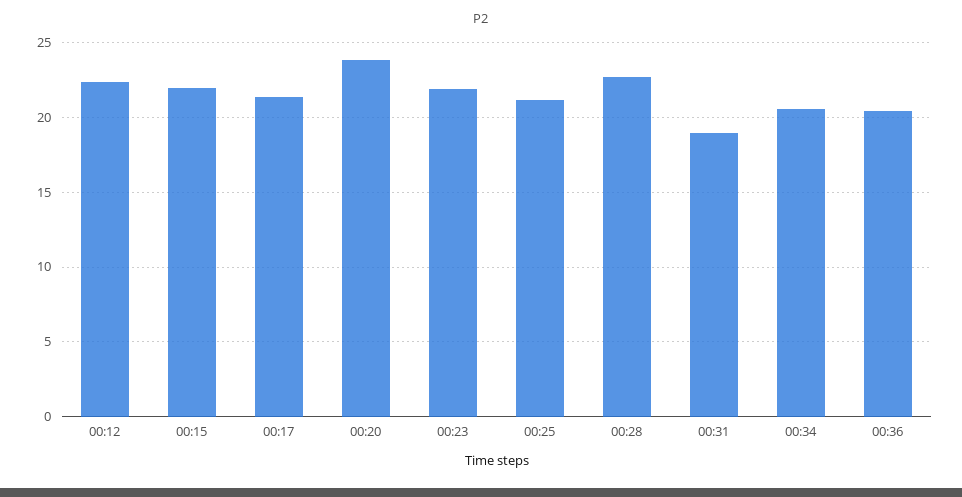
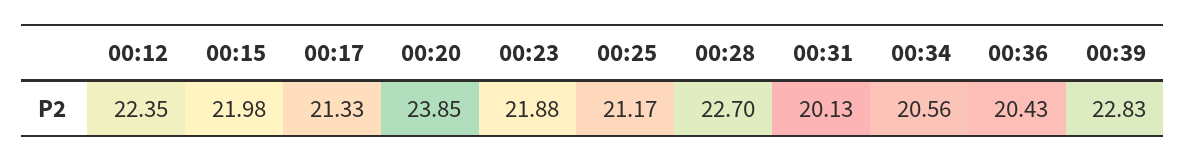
00:31: 19 -> 20.13
00:39: none -> 22.83

